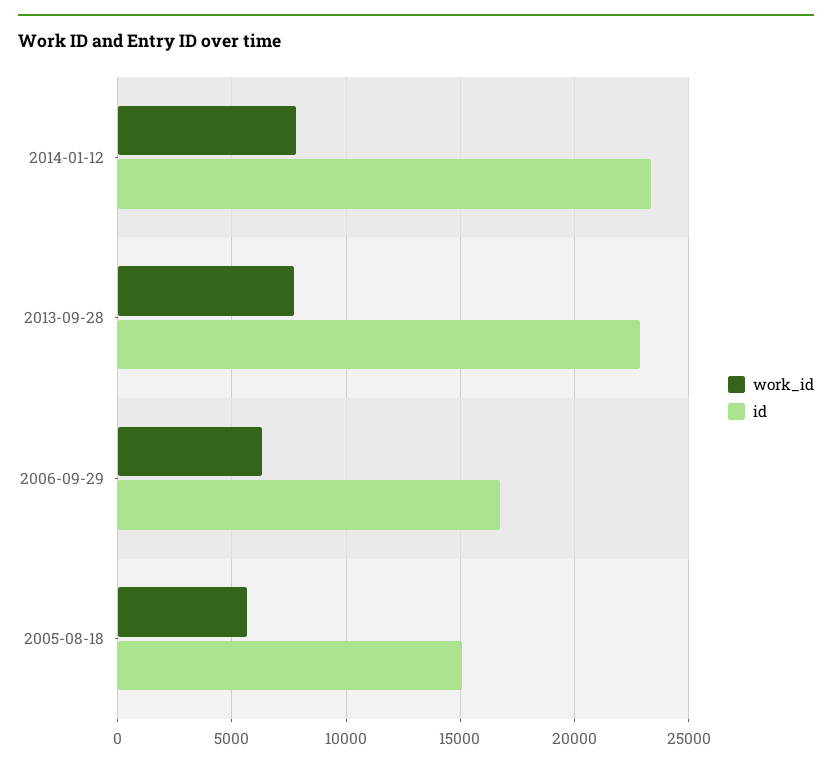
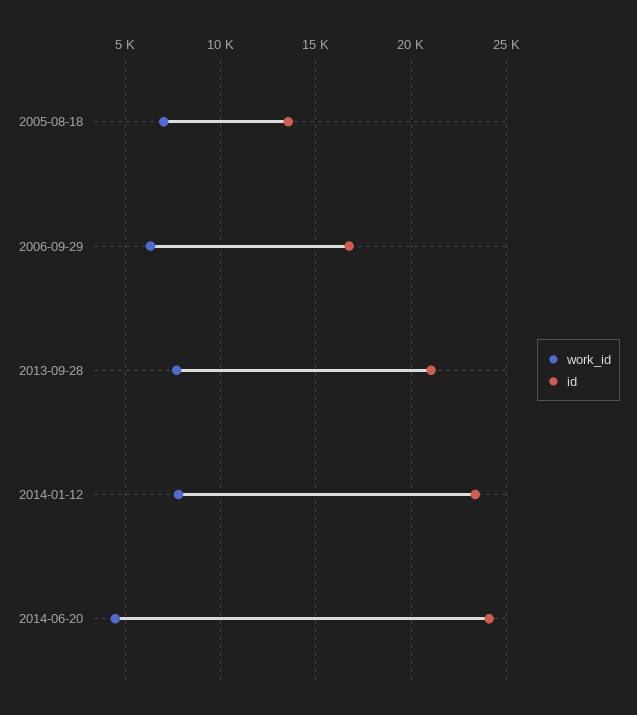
id, 2013-09-28: 23000 -> 21000
work_id, 2005-08-18: 5500 -> 7000
id, 2005-08-18: 15000 -> 13500
work_id, 2014-06-20: none -> 4500
id, 2014-06-20: none -> 24000

